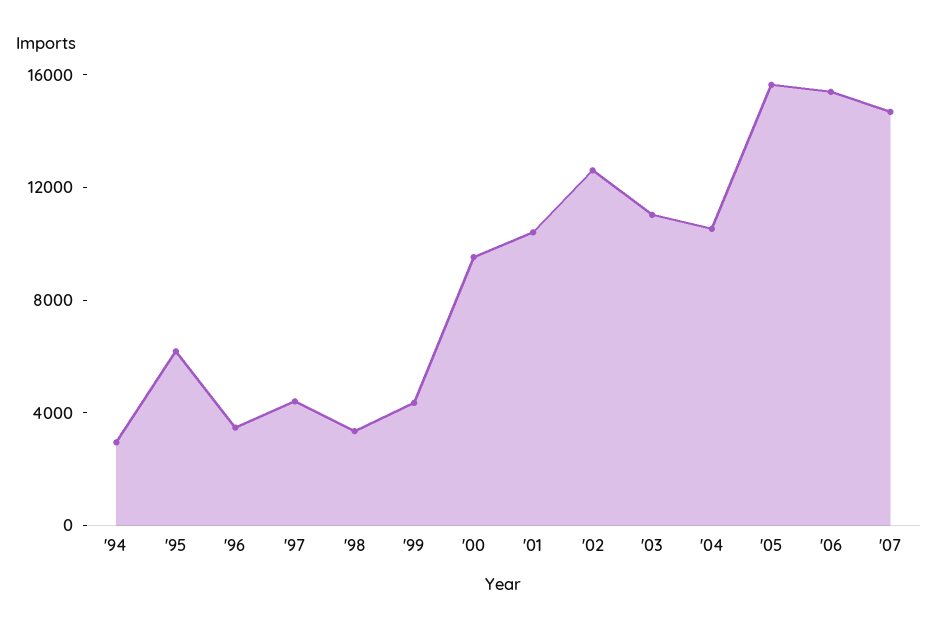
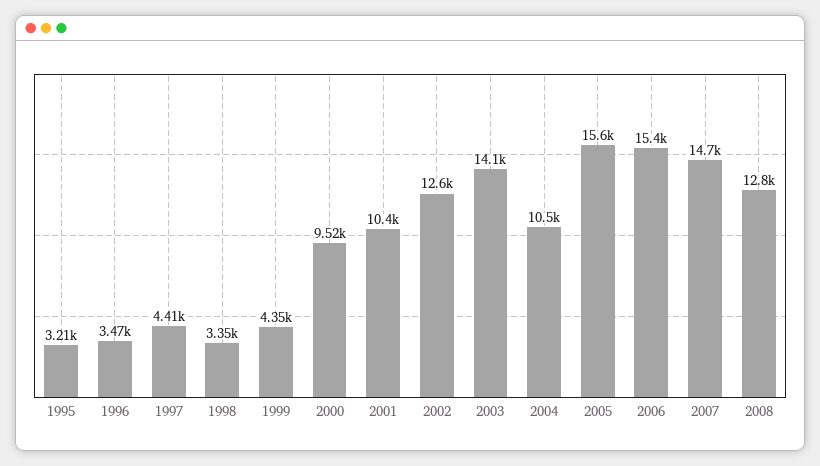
'94: 3000 -> none
'95: 6000 -> 3210
'03: 11000 -> 14100
2008: none -> 12800

